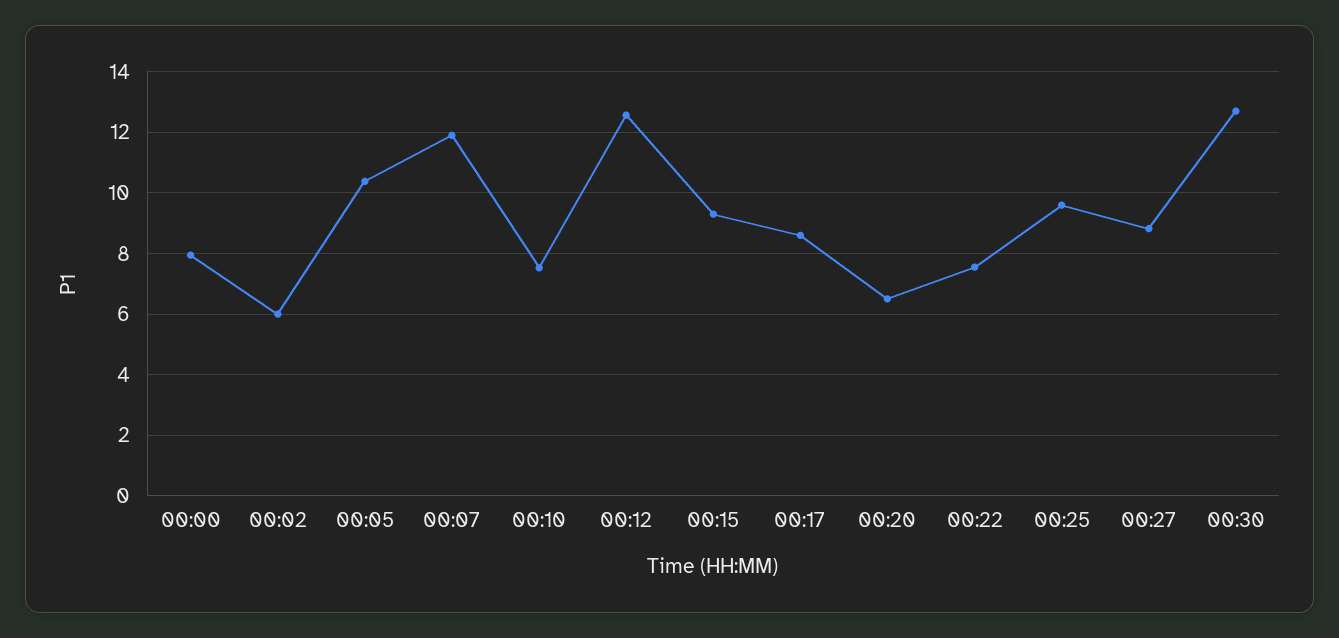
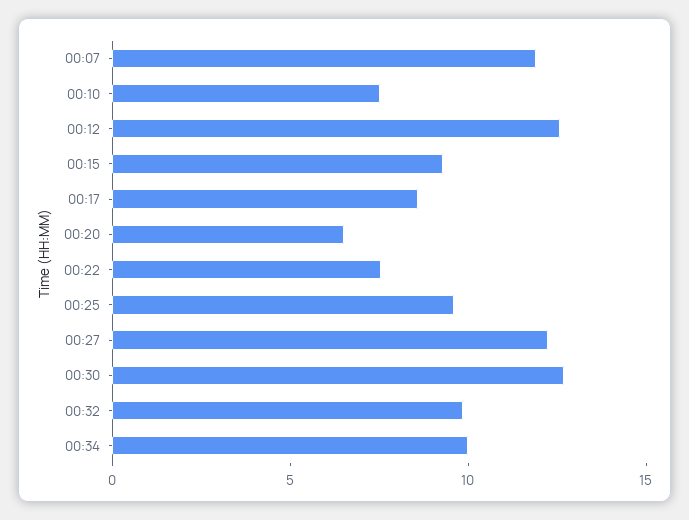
00:00: 8 -> none
00:02: 6 -> none
00:05: 10.4 -> none
00:27: 8.8 -> 12
00:32: none -> 10
00:34: none -> 10

